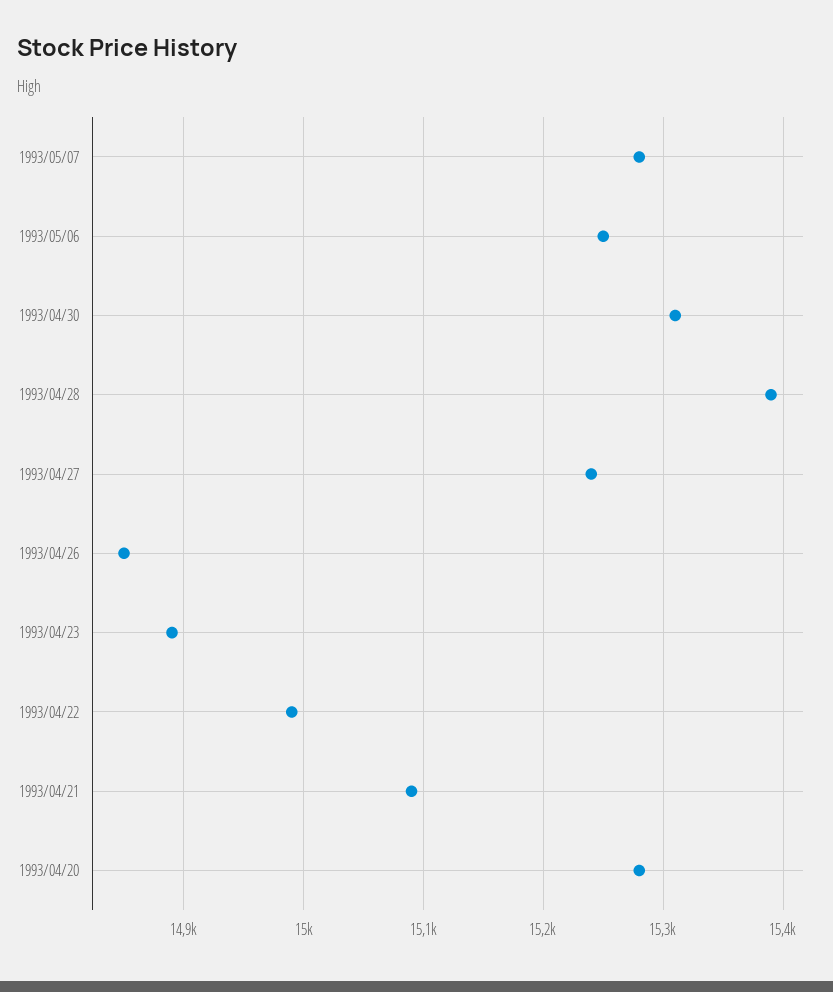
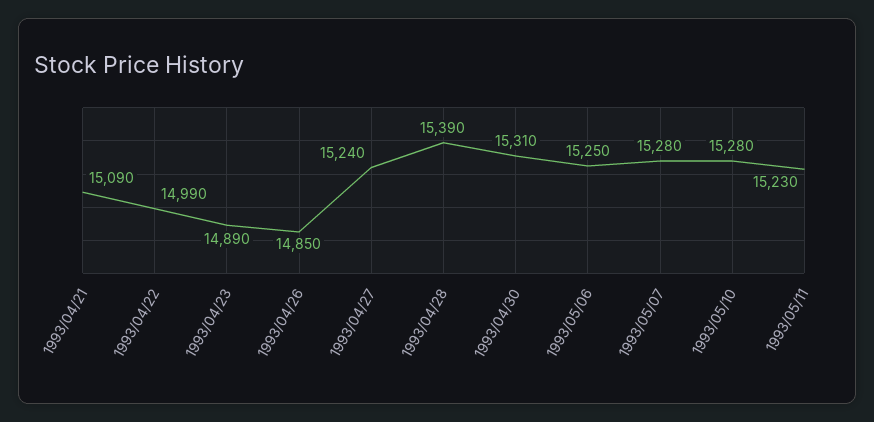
1993/04/20: 15280 -> none
1993/05/10: none -> 15280
1993/05/11: none -> 15230

